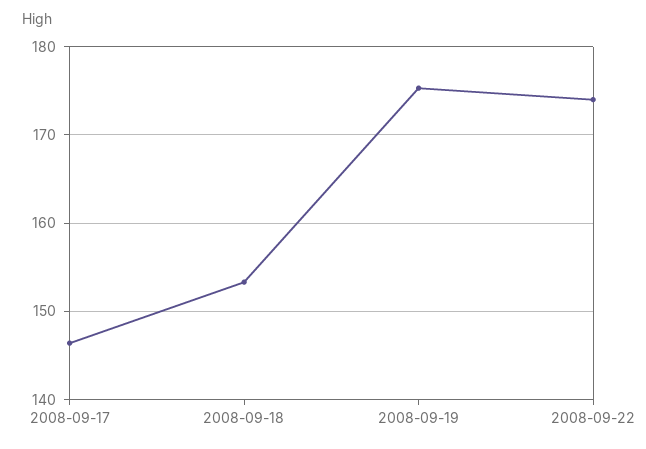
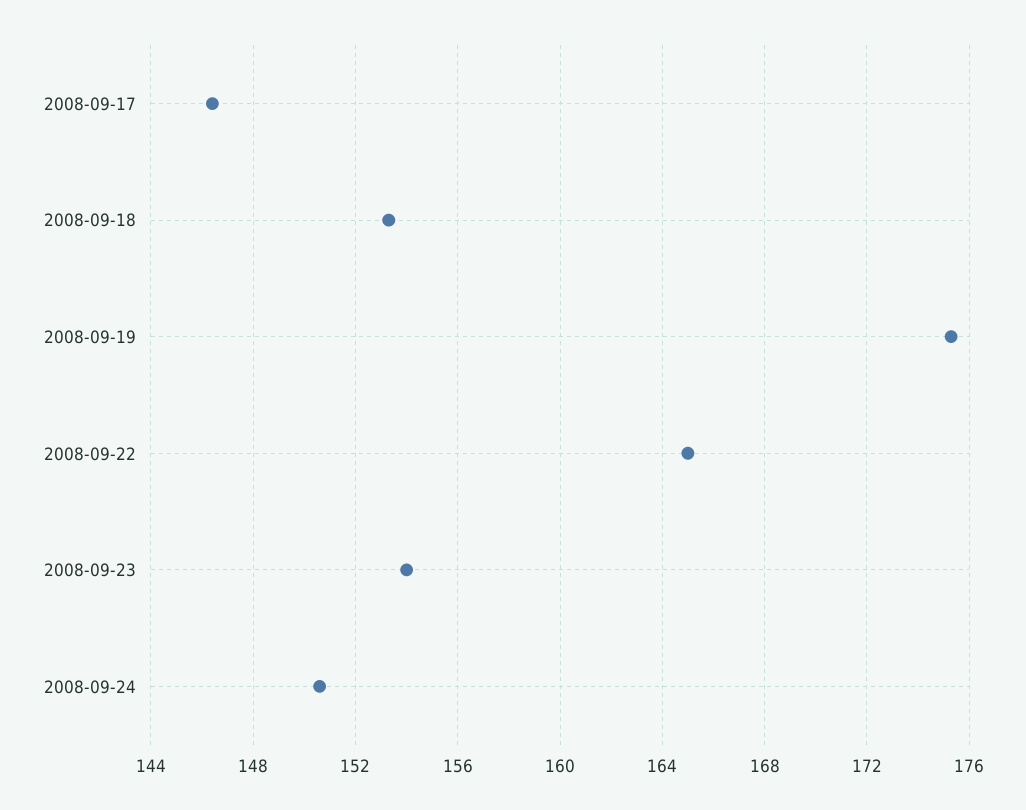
2008-09-22: 174 -> 165
2008-09-23: none -> 154
2008-09-24: none -> 150.5

